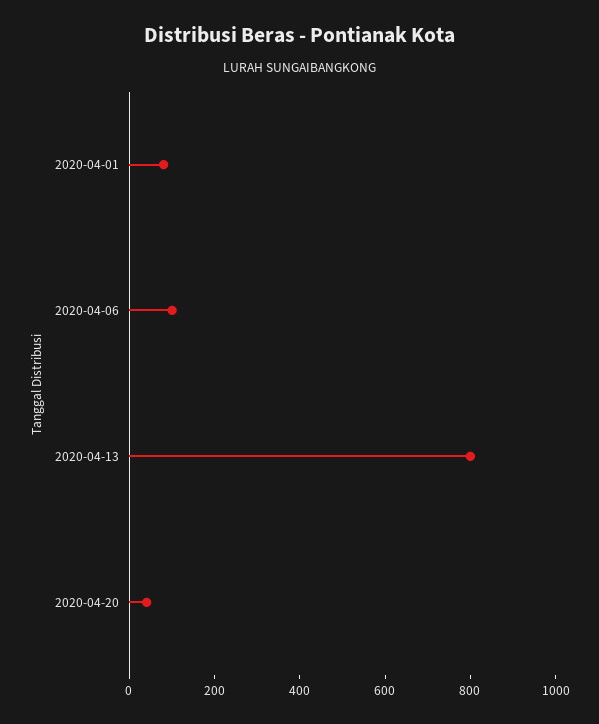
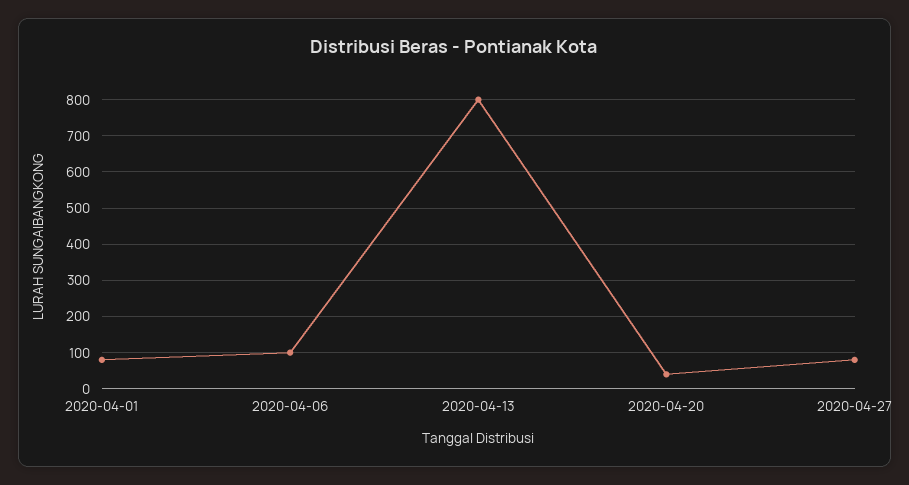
2020-04-27: none -> 80

